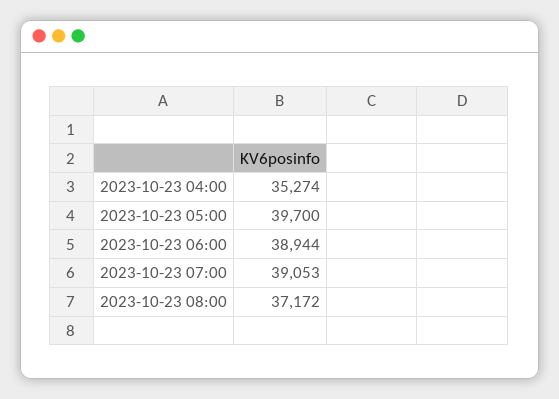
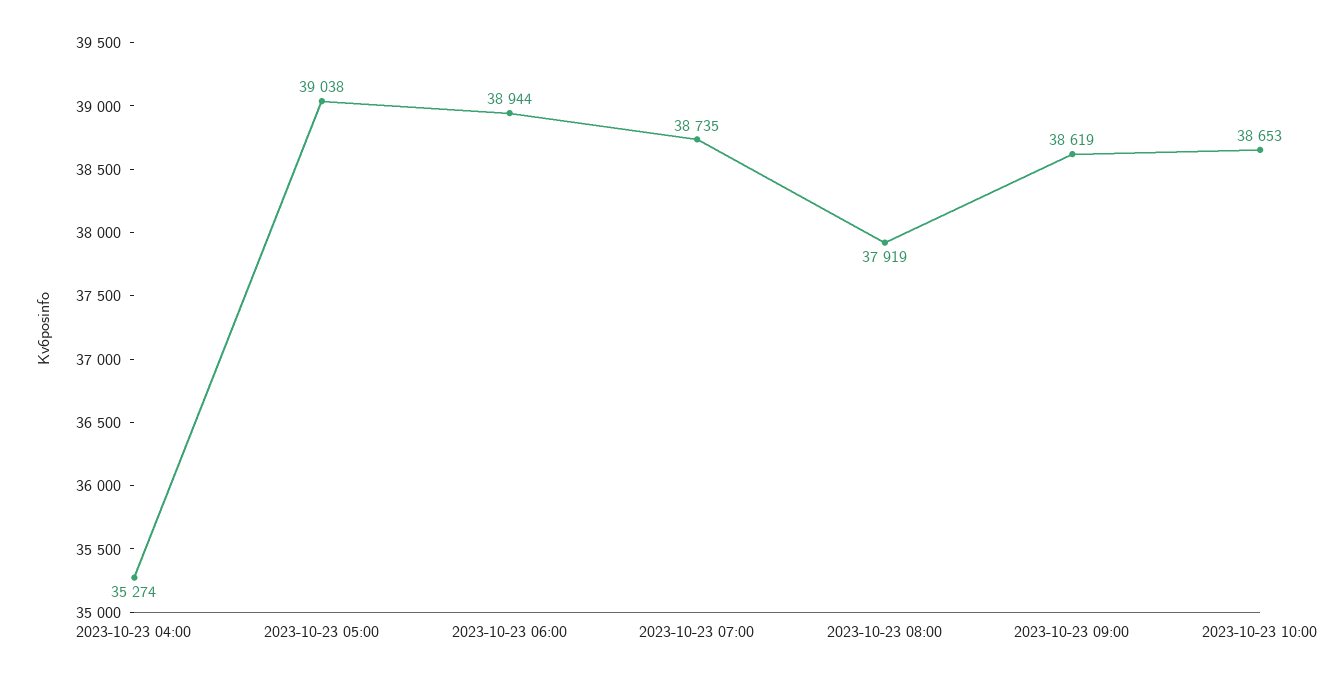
2023-10-23 05:00: 39700 -> 39038
2023-10-23 07:00: 39053 -> 38735
2023-10-23 08:00: 37172 -> 37919
2023-10-23 09:00: none -> 38619
2023-10-23 10:00: none -> 38653

